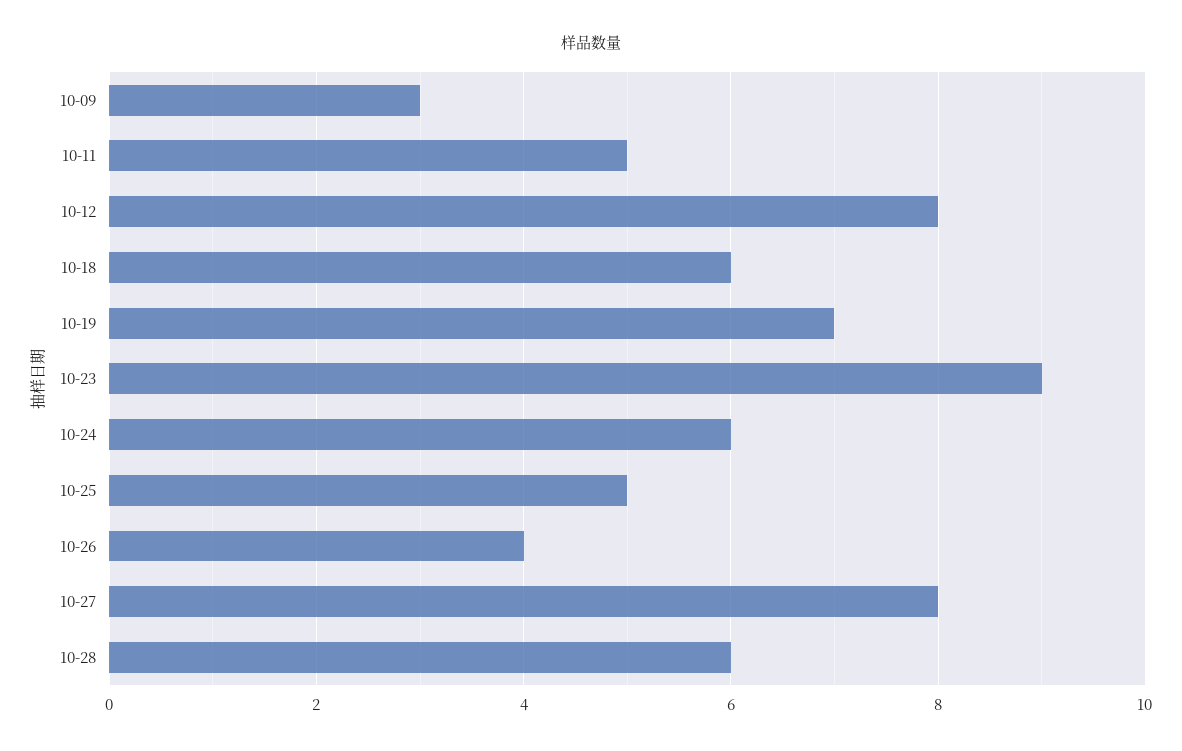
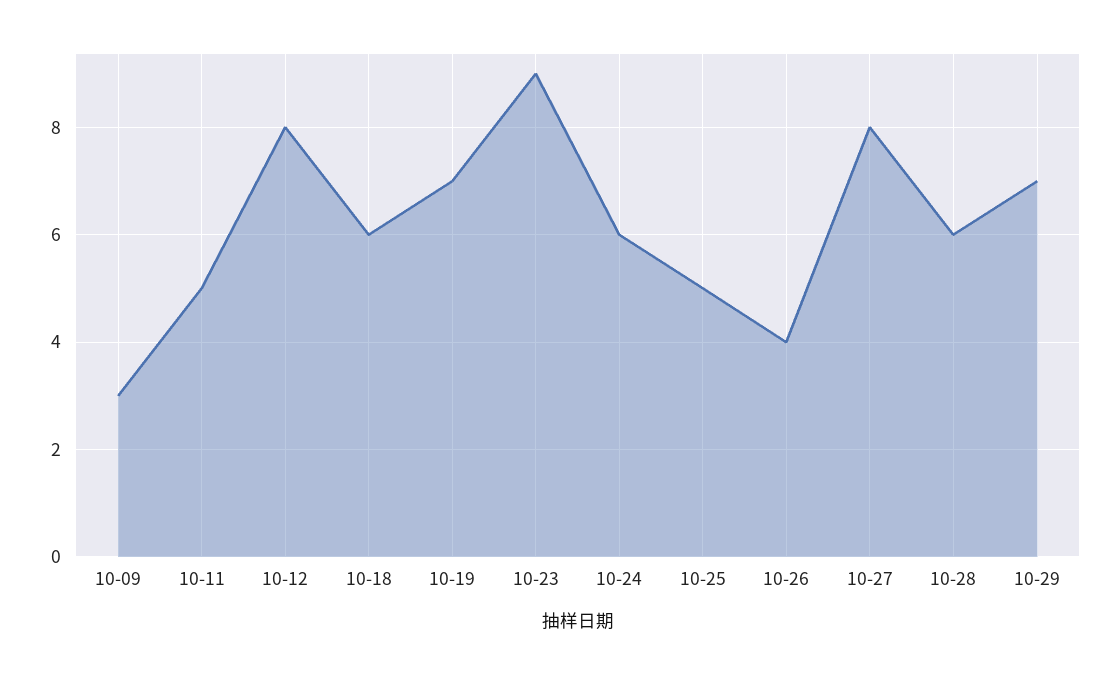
10-29: none -> 7

